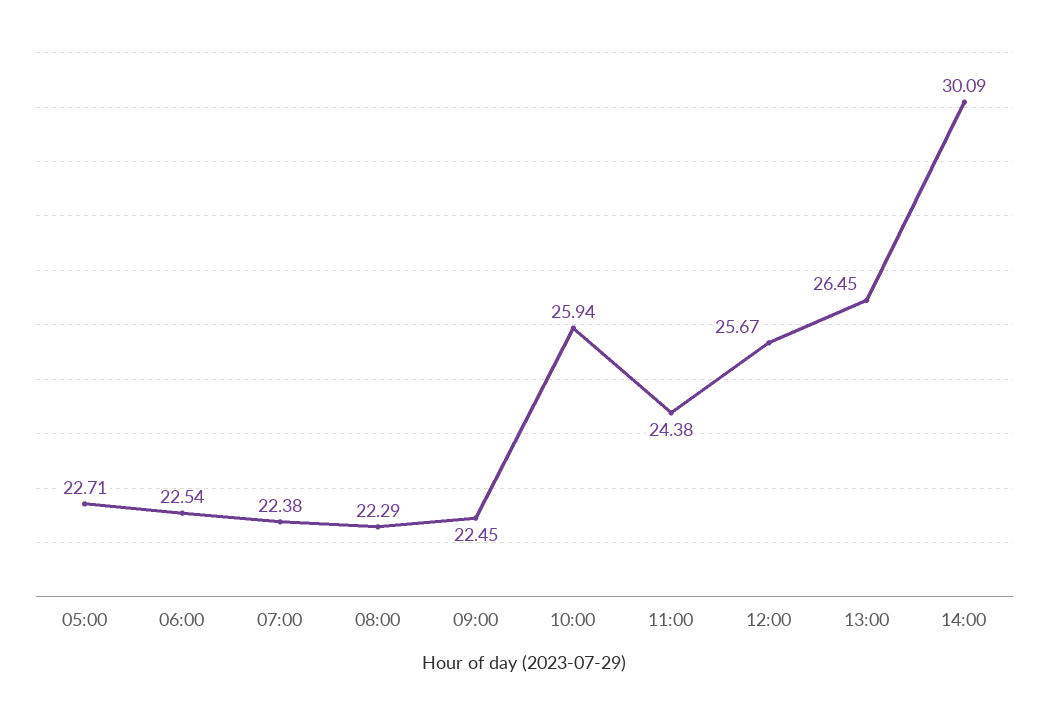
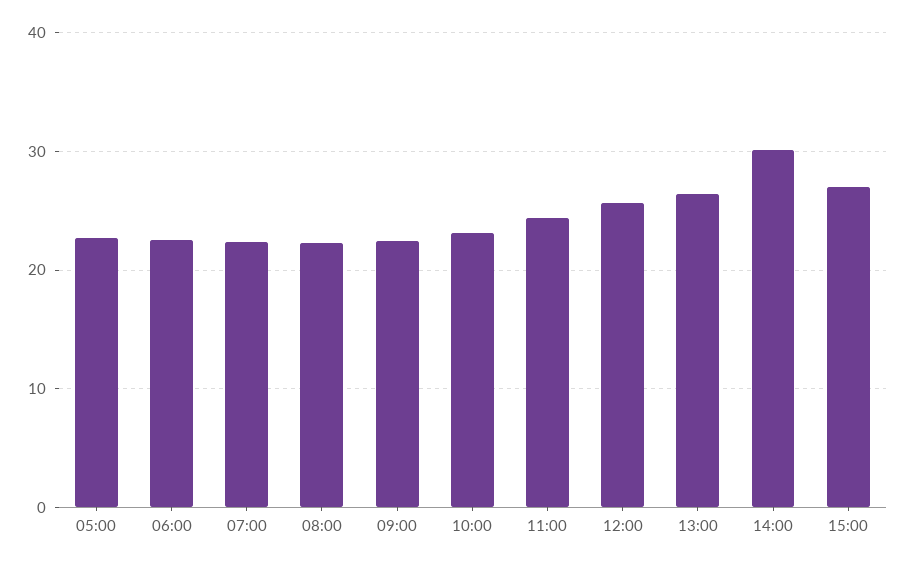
10:00: 25.94 -> 23
15:00: none -> 27

